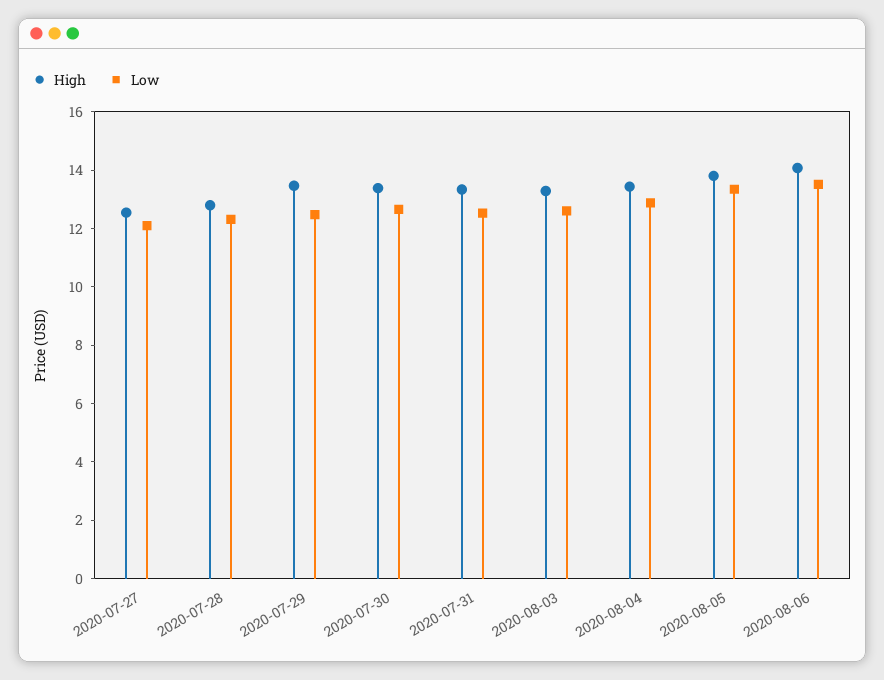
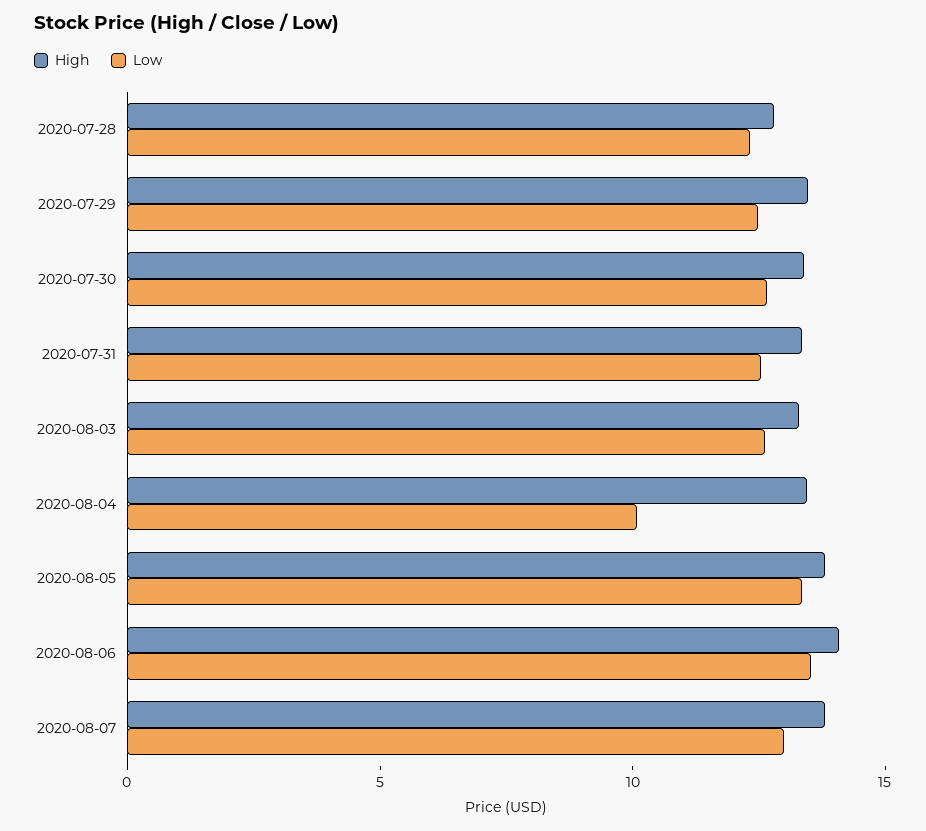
High, 2020-07-27: 12.5 -> none
Low, 2020-07-27: 12 -> none
Low, 2020-08-04: 13 -> 10
High, 2020-08-07: none -> 14
Low, 2020-08-07: none -> 13

